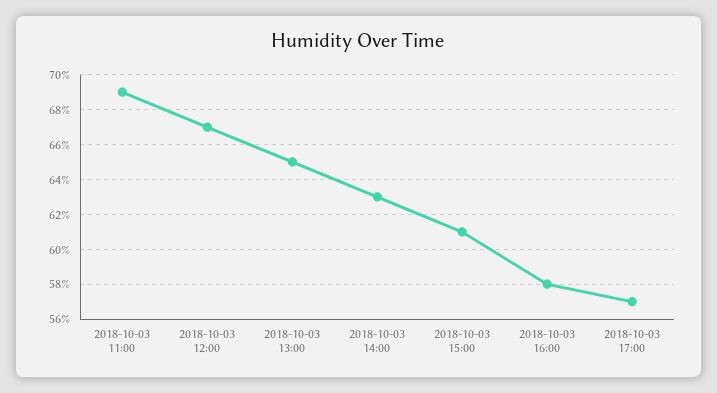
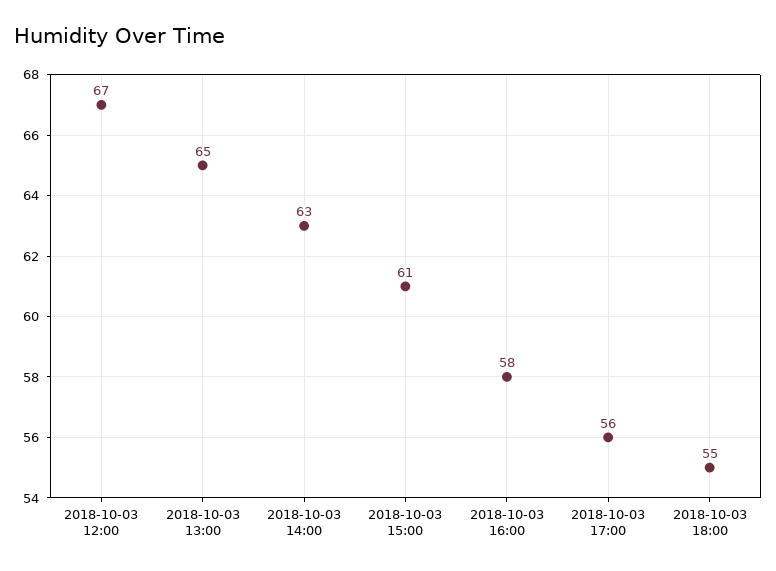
2018-10-03 11:00: 69 -> none
2018-10-03 17:00: 57 -> 56
2018-10-03 18:00: none -> 55

